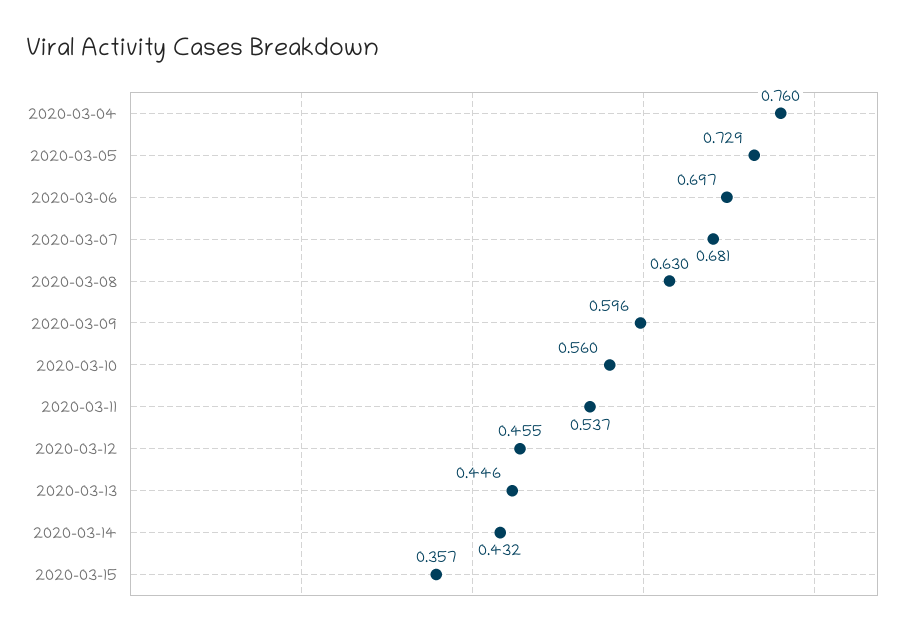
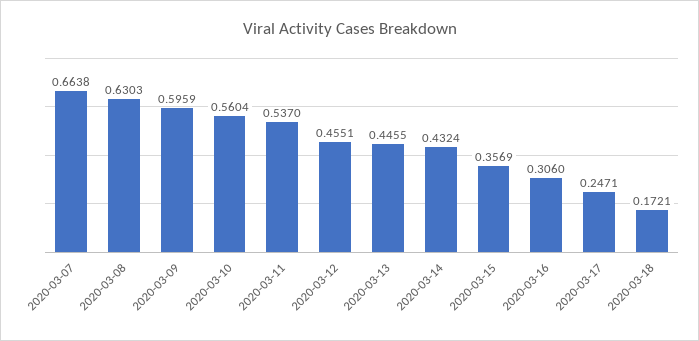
2020-03-04: 0.76 -> none
2020-03-05: 0.729 -> none
2020-03-06: 0.697 -> none
2020-03-07: 0.681 -> 0.6638
2020-03-16: none -> 0.306
2020-03-17: none -> 0.2471
2020-03-18: none -> 0.1721

